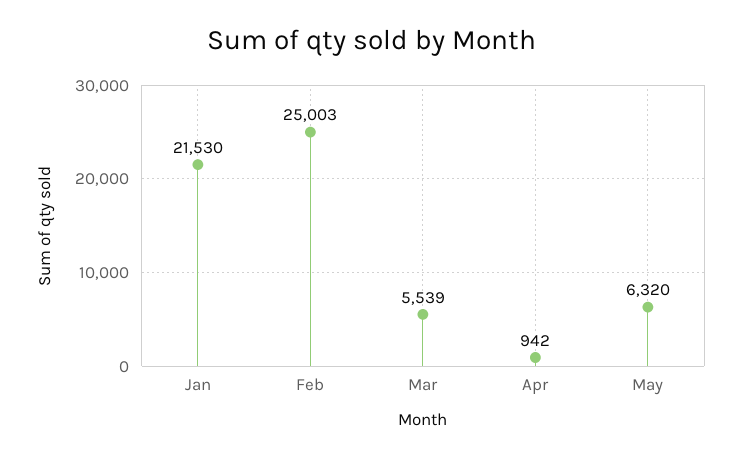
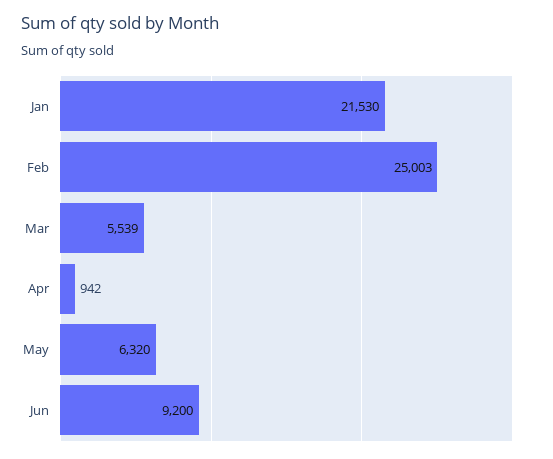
Jun: none -> 9200

